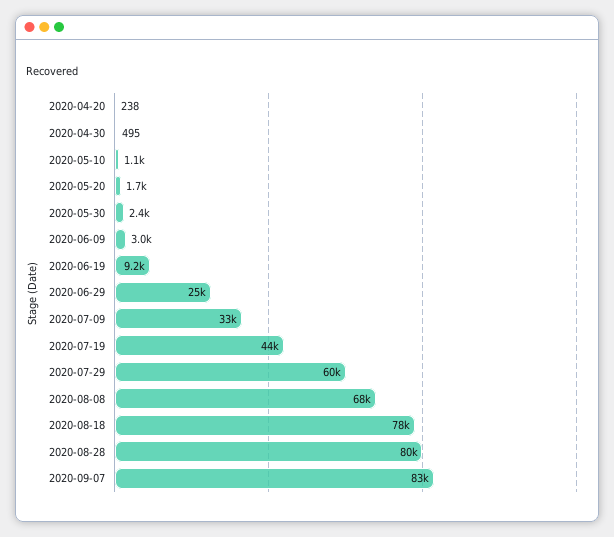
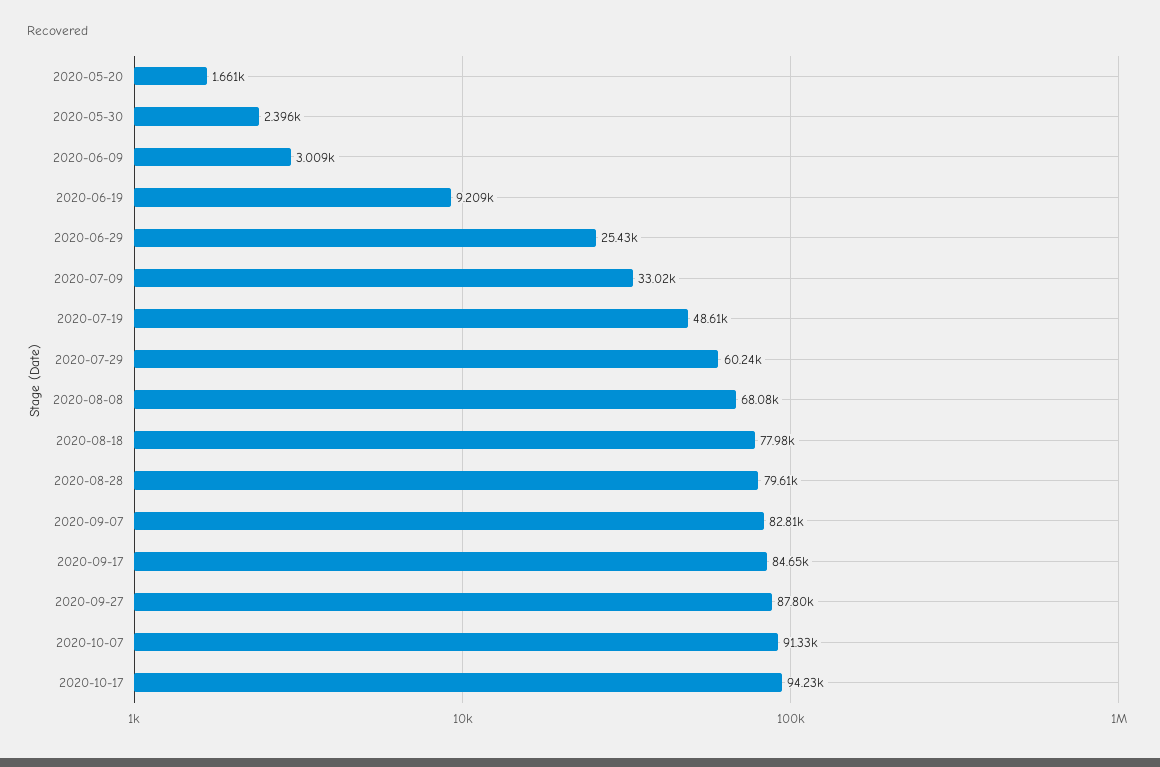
2020-04-20: 238 -> none
2020-04-30: 495 -> none
2020-05-10: 1100 -> none
2020-07-19: 44000 -> 48610
2020-09-17: none -> 84650
2020-09-27: none -> 87800
2020-10-07: none -> 91330
2020-10-17: none -> 94230

